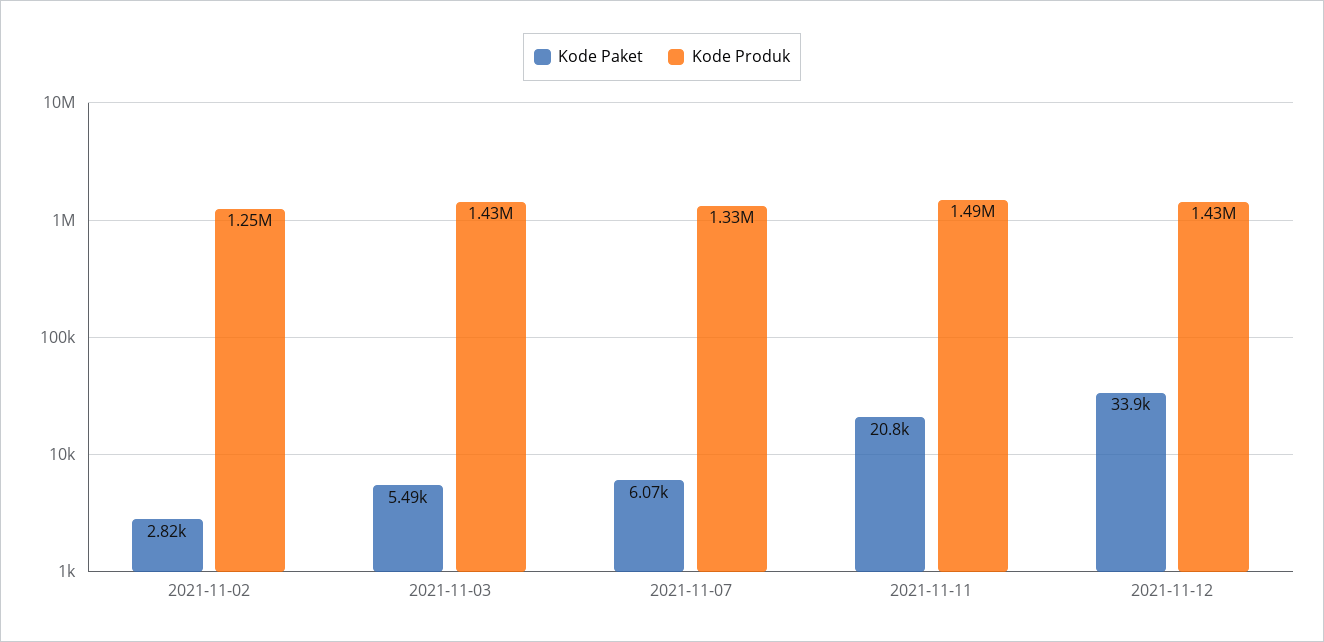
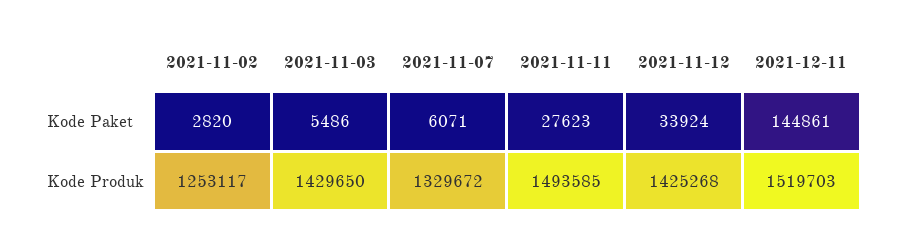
Kode Paket, 2021-11-11: 20800 -> 27623
Kode Paket, 2021-12-11: none -> 144861
Kode Produk, 2021-12-11: none -> 1519703

